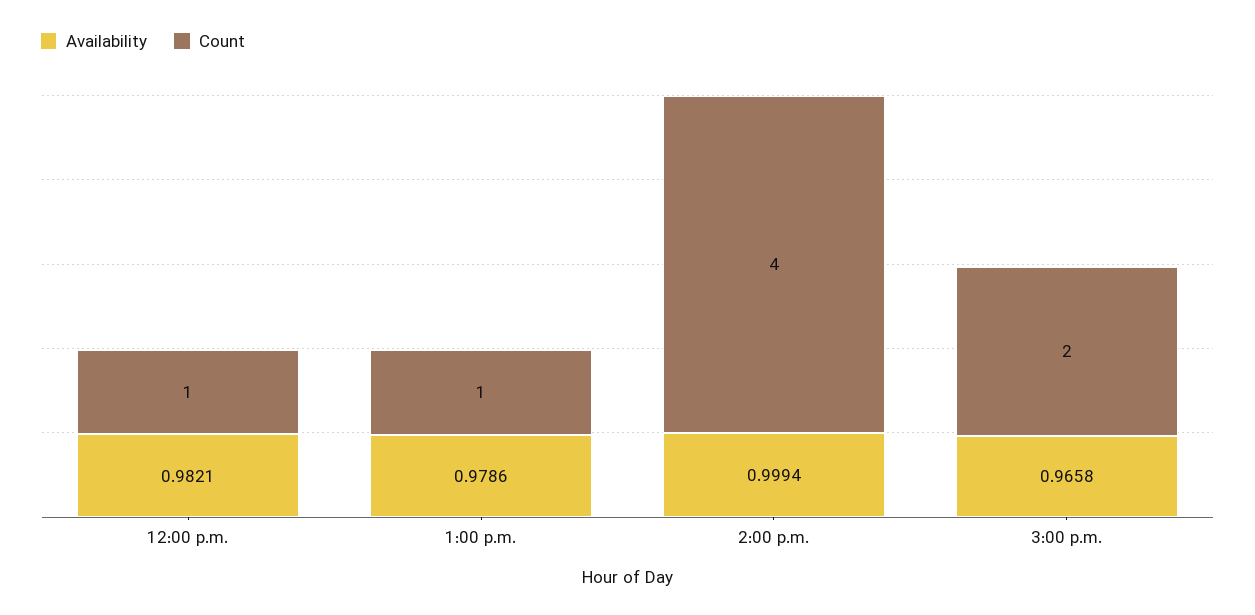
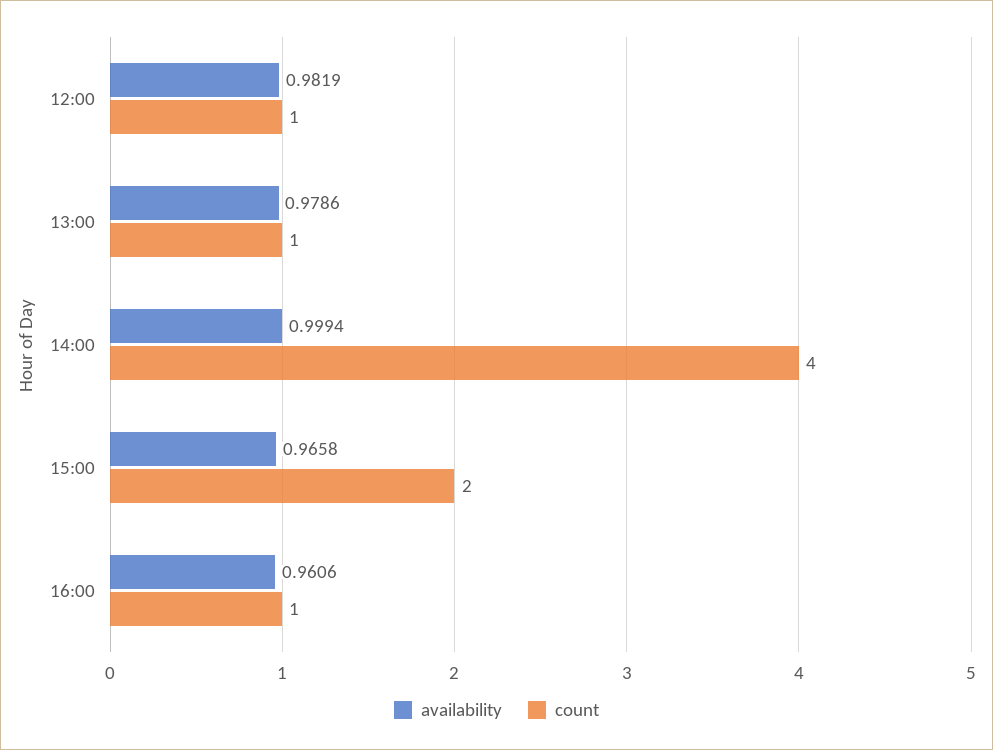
Availability, 12:00 p.m.: 0.9821 -> 0.9819
Availability, 16:00: none -> 0.9606
Count, 16:00: none -> 1

